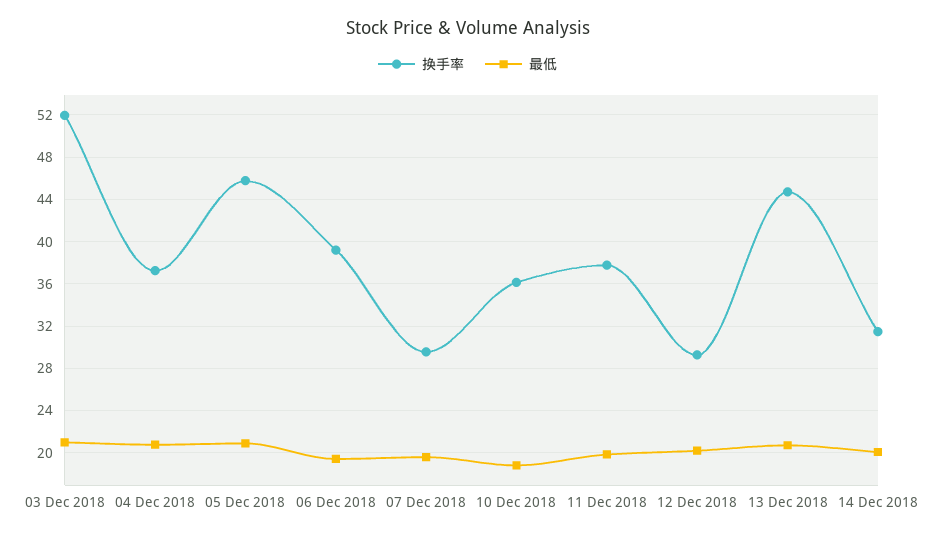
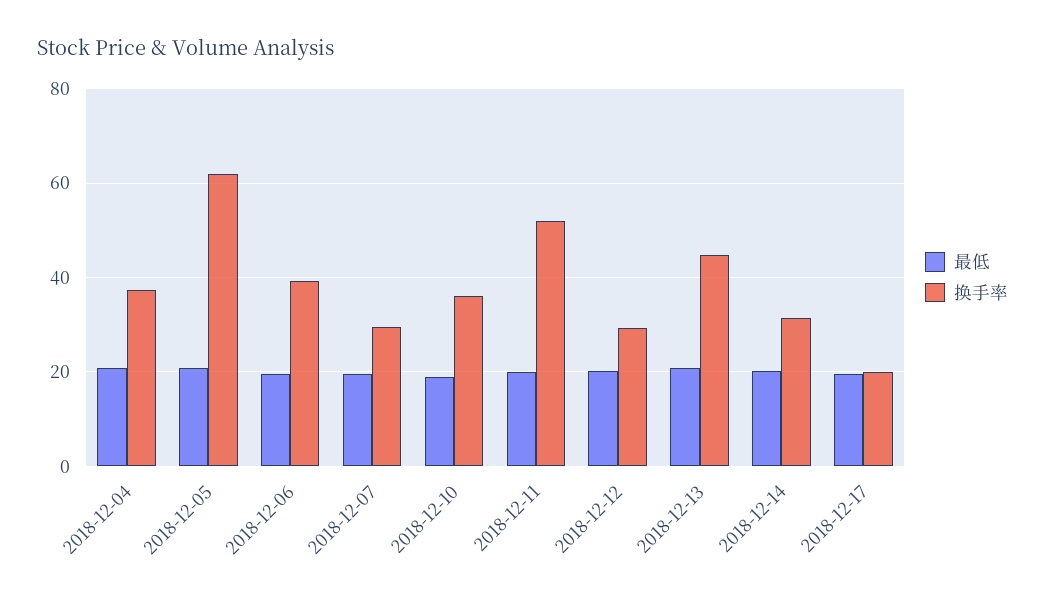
换手率, 03 Dec 2018: 52 -> none
最低, 03 Dec 2018: 21 -> none
换手率, 05 Dec 2018: 46 -> 62
换手率, 11 Dec 2018: 38 -> 52
最低, 2018-12-17: none -> 20
换手率, 2018-12-17: none -> 20

